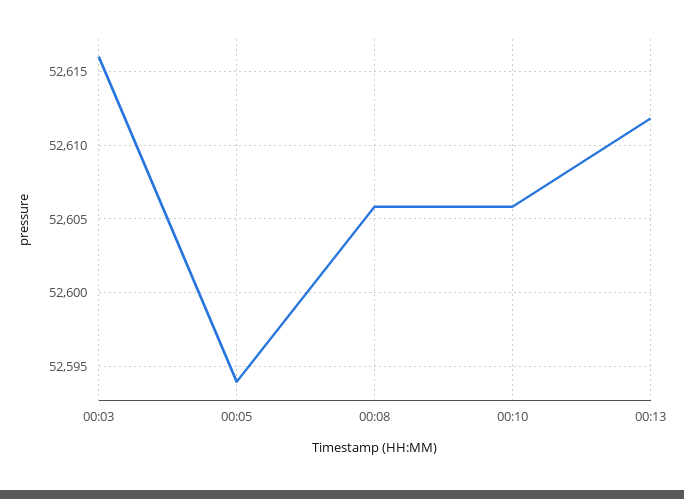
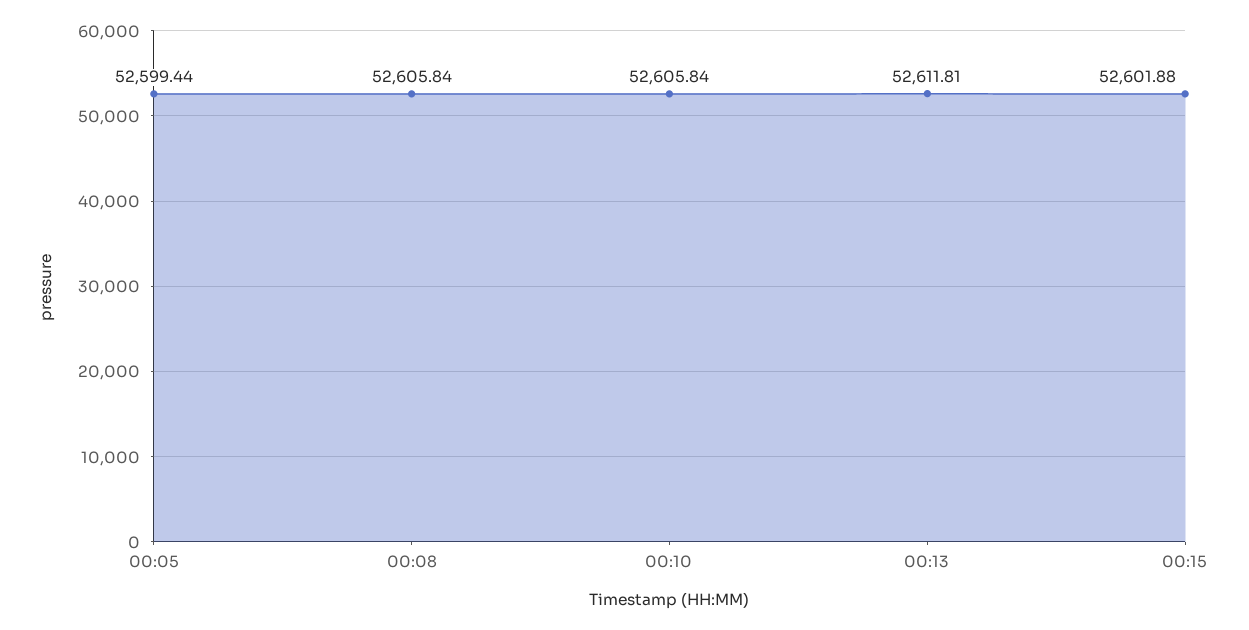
00:03: 52616 -> none
00:05: 52594 -> 52599.44
00:15: none -> 52601.88

